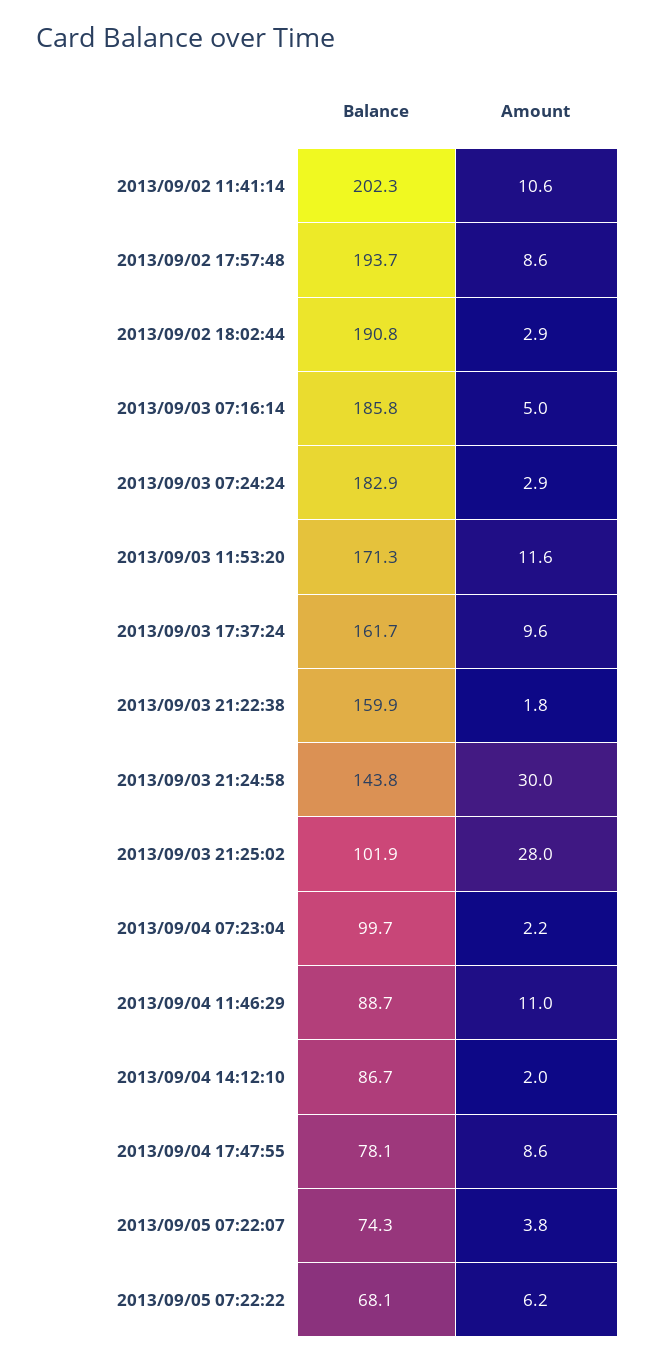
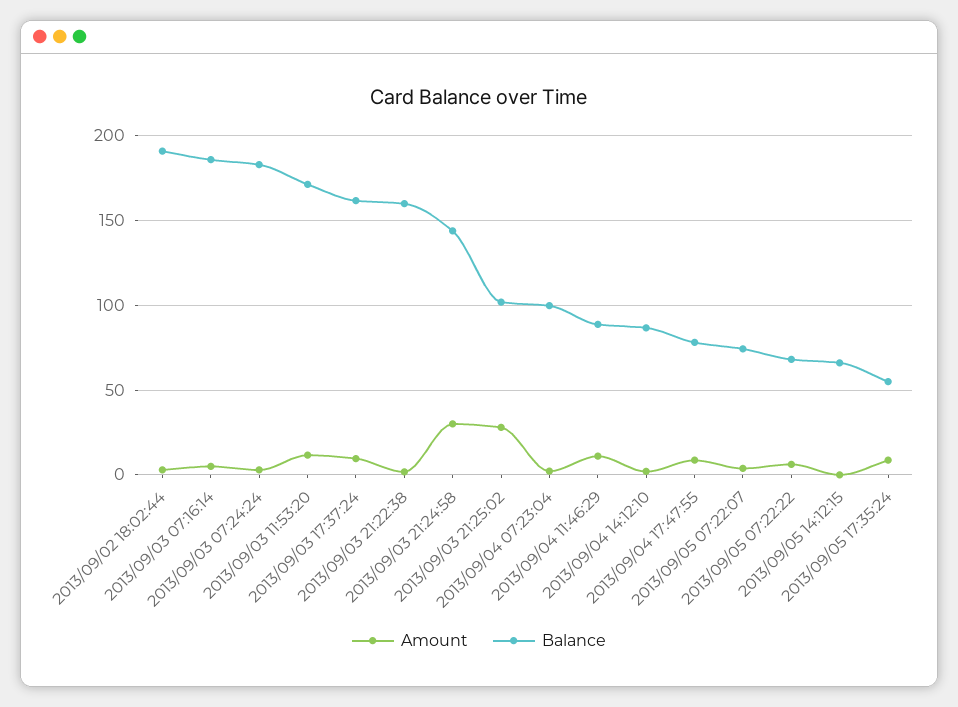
Balance, 2013/09/02 11:41:14: 202.3 -> none
Amount, 2013/09/02 11:41:14: 10.6 -> none
Balance, 2013/09/02 17:57:48: 193.7 -> none
Amount, 2013/09/02 17:57:48: 8.6 -> none
Amount, 2013/09/05 14:12:15: none -> 0
Balance, 2013/09/05 14:12:15: none -> 65
Amount, 2013/09/05 17:35:24: none -> 10
Balance, 2013/09/05 17:35:24: none -> 55

